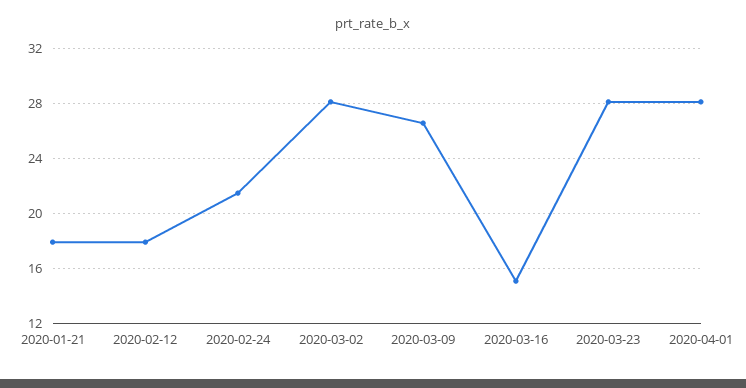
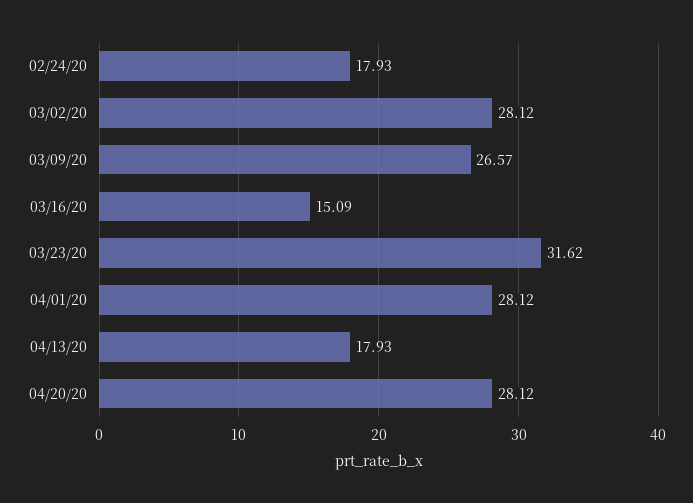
2020-01-21: 18 -> none
2020-02-12: 18 -> none
2020-02-24: 21.5 -> 17.93
2020-03-23: 28 -> 31.62
04/13/20: none -> 17.93
04/20/20: none -> 28.12

